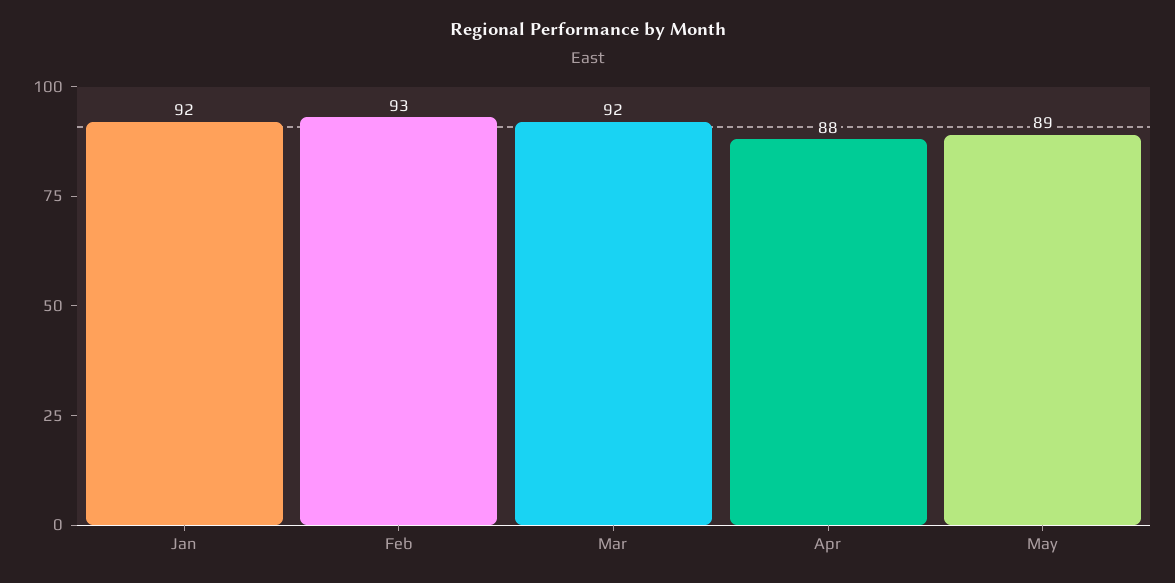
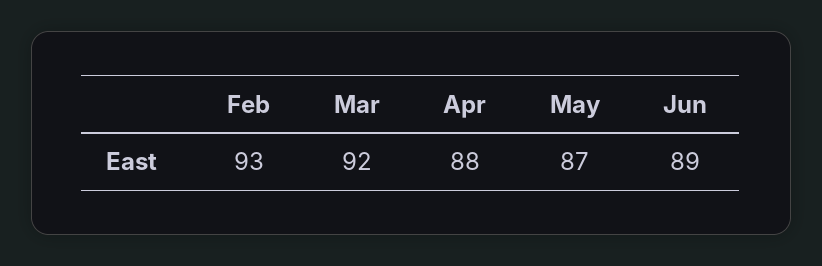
Jan: 92 -> none
May: 89 -> 87
Jun: none -> 89

